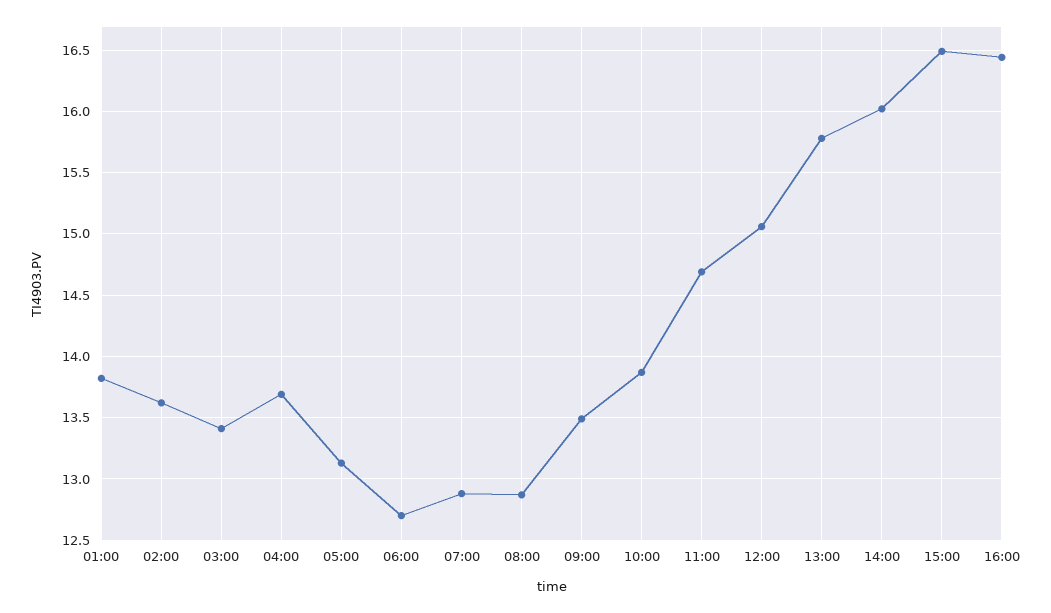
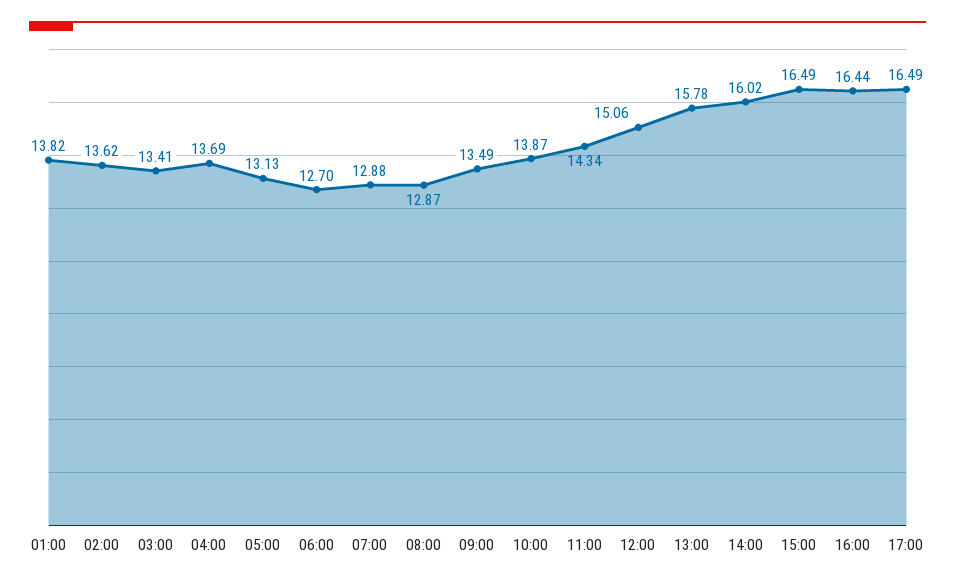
11:00: 14.7 -> 14.34
17:00: none -> 16.49

